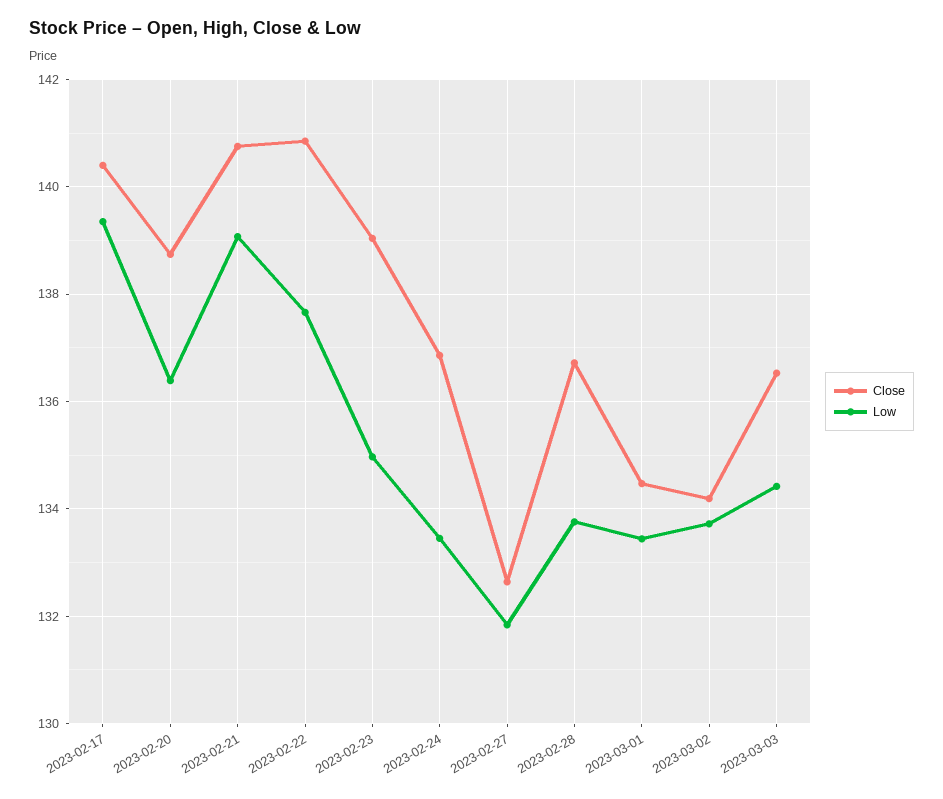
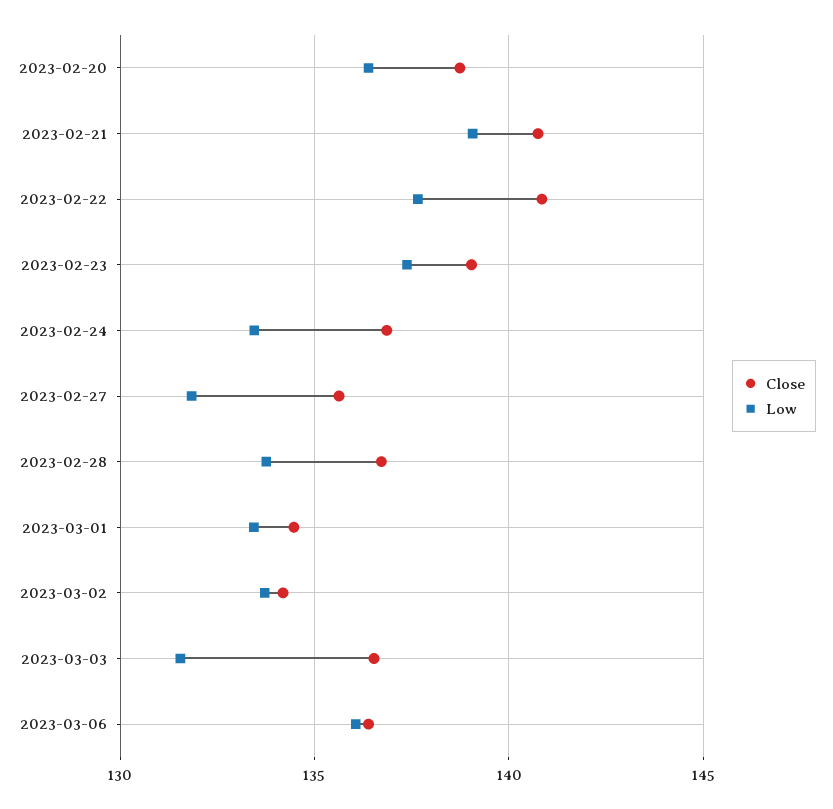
Close, 2023-02-17: 140.4 -> none
Low, 2023-02-17: 139.4 -> none
Low, 2023-02-23: 135 -> 137.5
Close, 2023-02-27: 132.6 -> 135.5
Low, 2023-03-03: 134.4 -> 131.5
Close, 2023-03-06: none -> 136.5
Low, 2023-03-06: none -> 136

